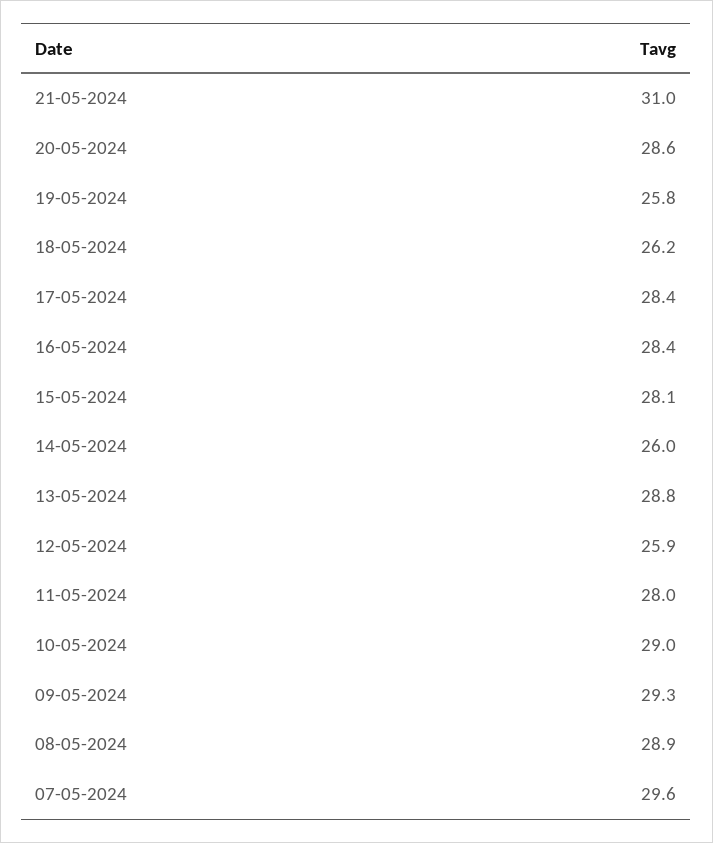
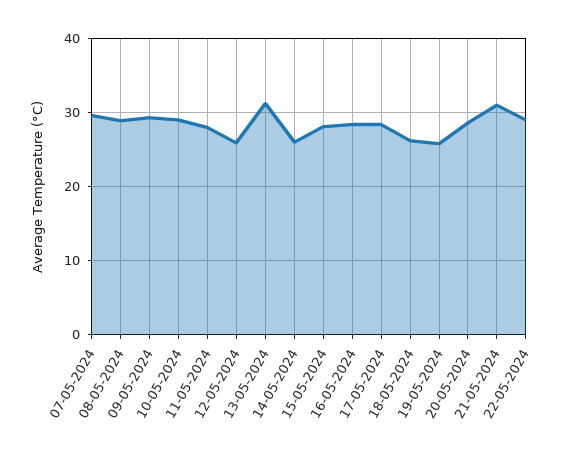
13-05-2024: 28.8 -> 31
22-05-2024: none -> 29

